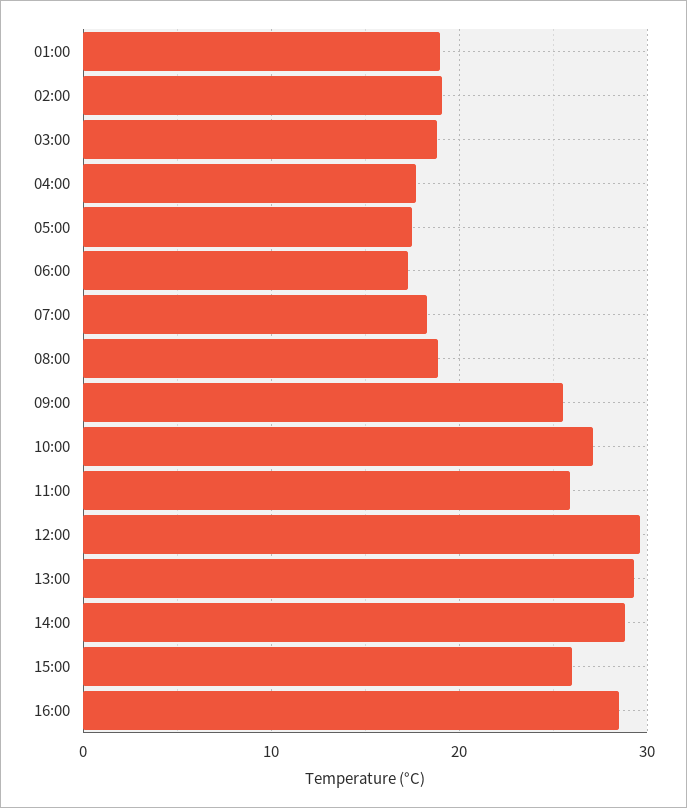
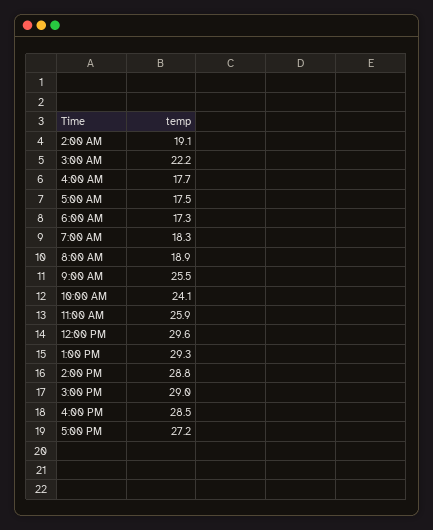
01:00: 19 -> none
03:00: 19 -> 22.2
10:00: 27 -> 24.1
15:00: 26 -> 29
5:00 PM: none -> 27.2

